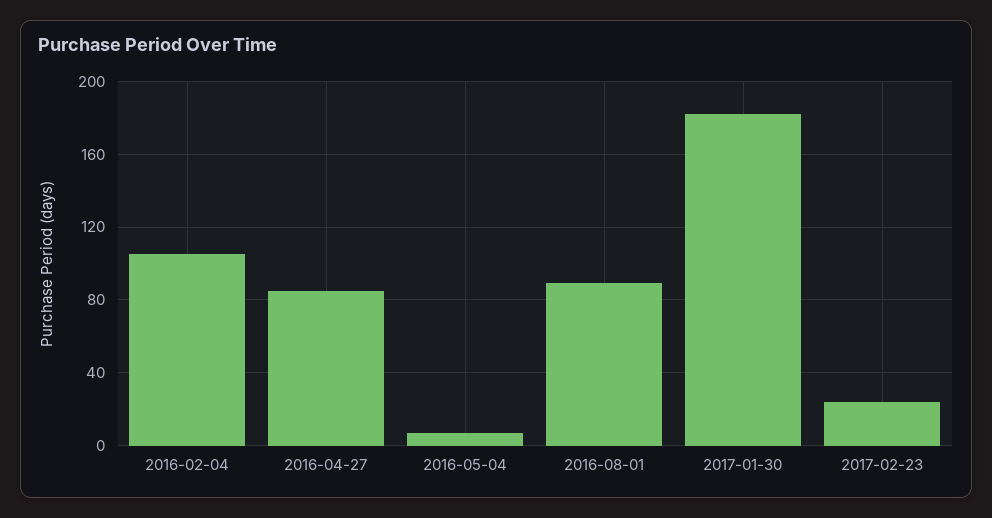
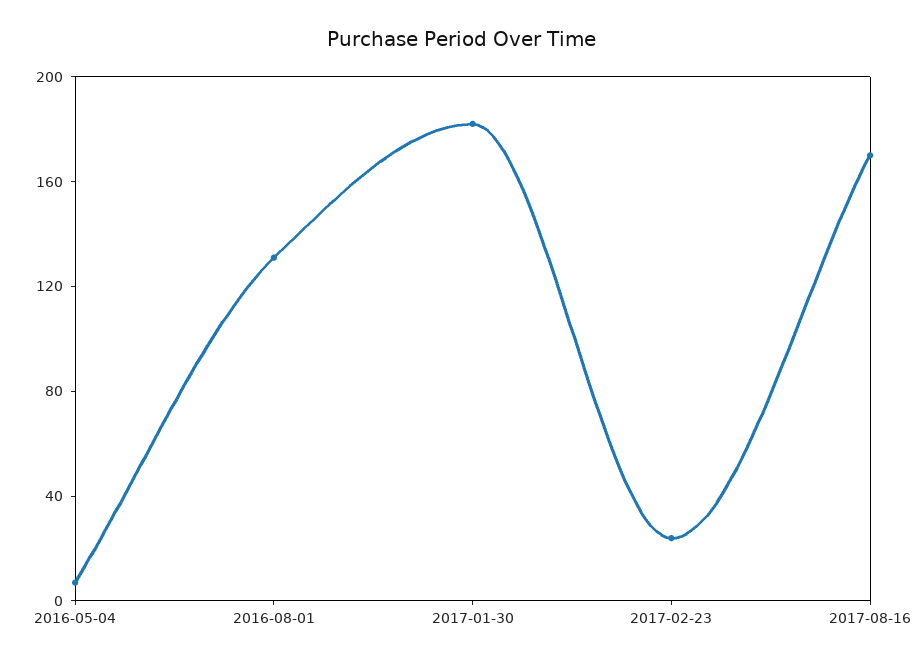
2016-02-04: 105 -> none
2016-04-27: 85 -> none
2016-08-01: 90 -> 130
2017-08-16: none -> 170

